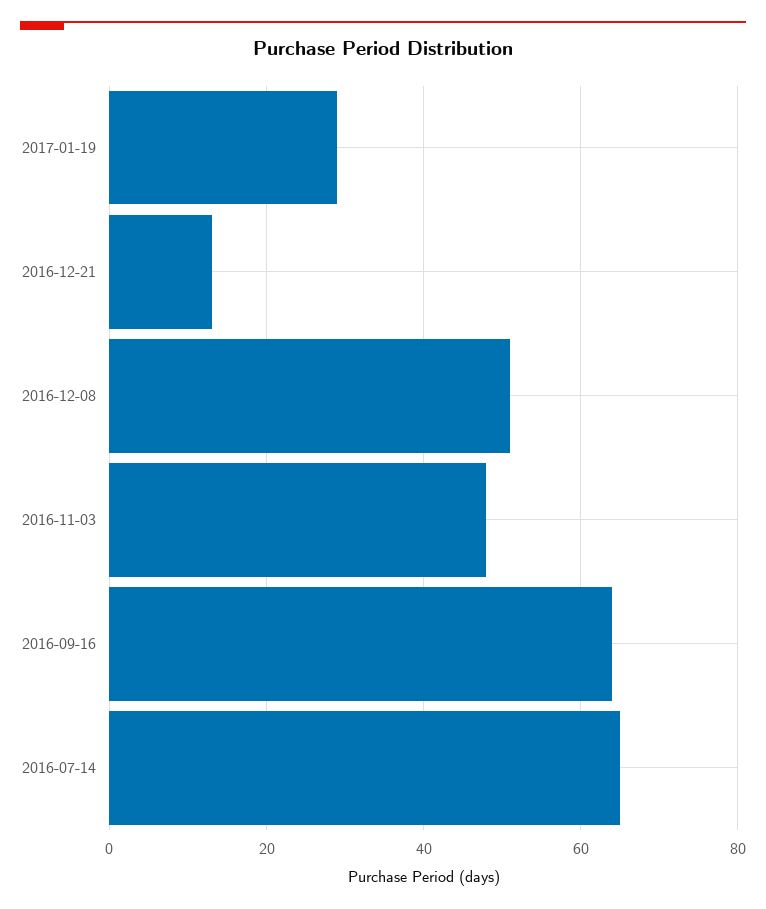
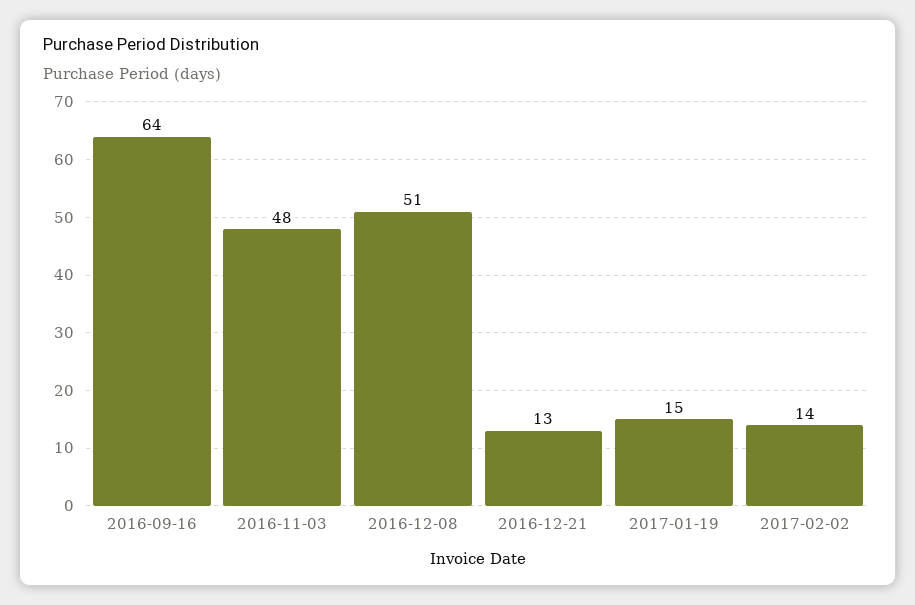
2017-01-19: 30 -> 15
2016-07-14: 65 -> none
2017-02-02: none -> 14

